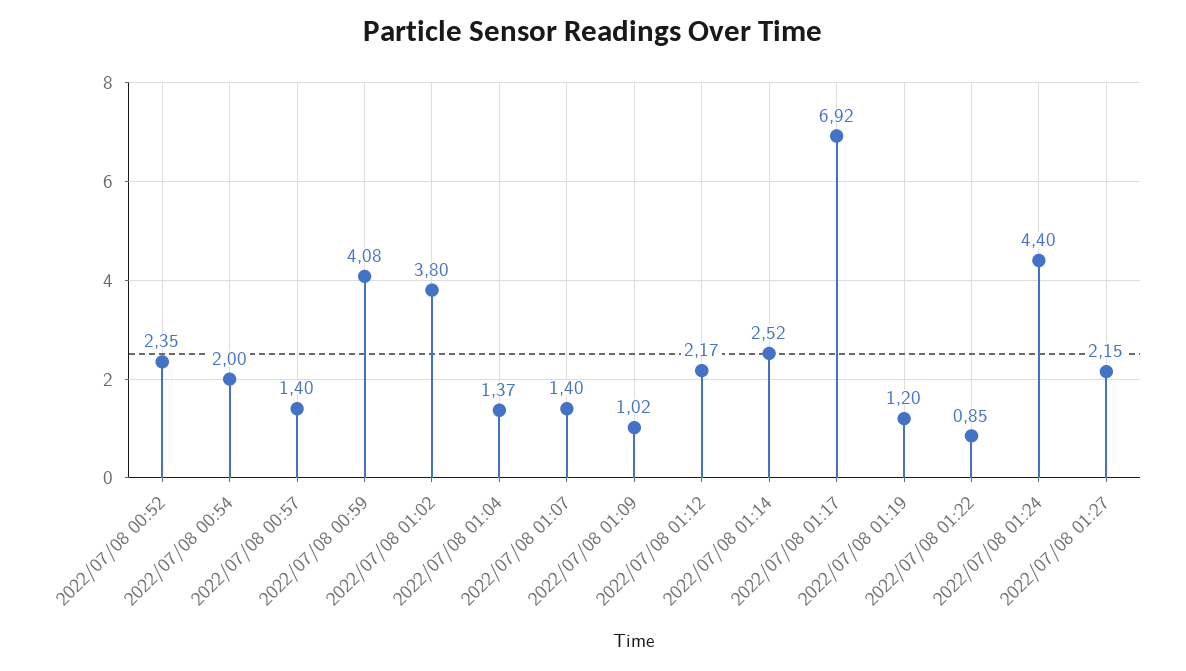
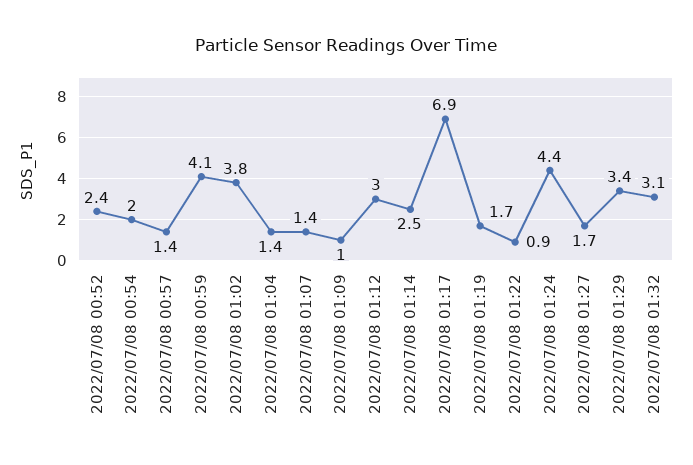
2022/07/08 01:12: 2.17 -> 3
2022/07/08 01:19: 1.2 -> 1.7
2022/07/08 01:27: 2.15 -> 1.7
2022/07/08 01:29: none -> 3.4
2022/07/08 01:32: none -> 3.1

